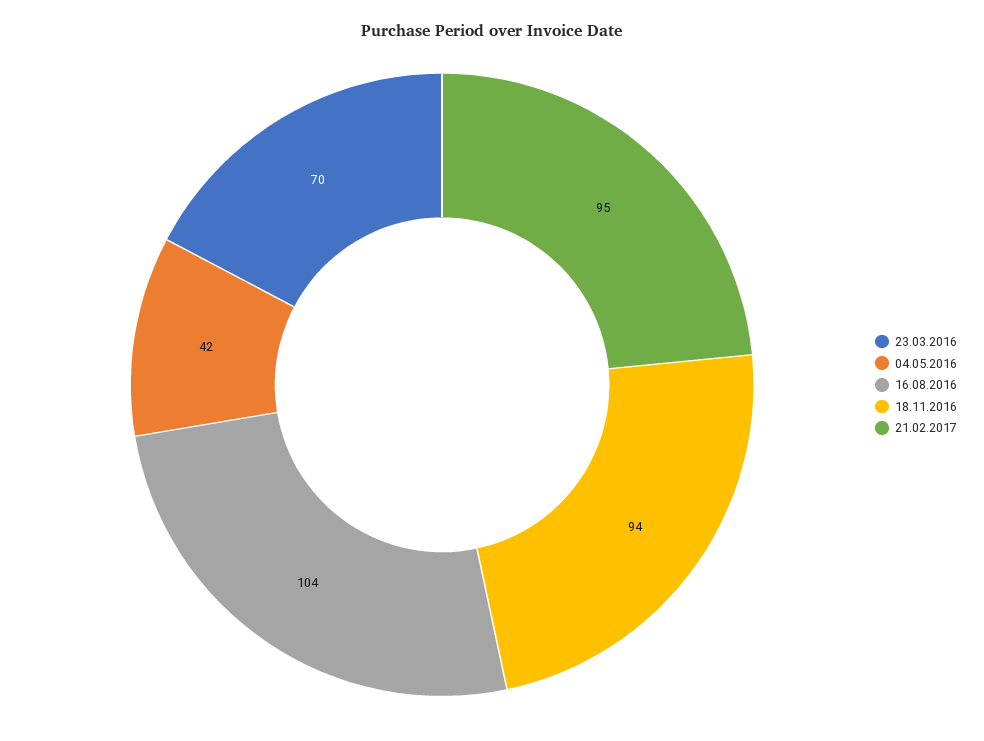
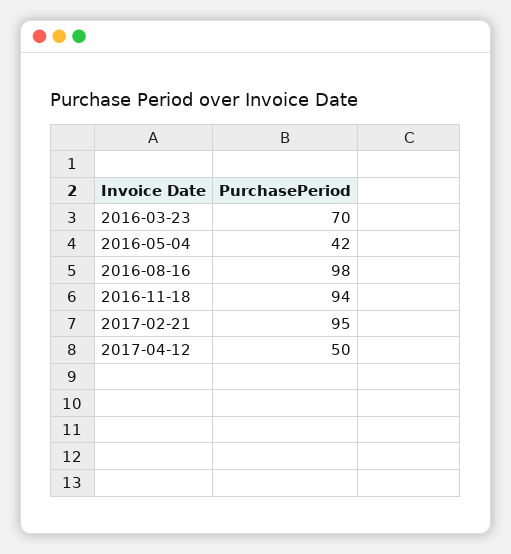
16.08.2016: 104 -> 98
2017-04-12: none -> 50

